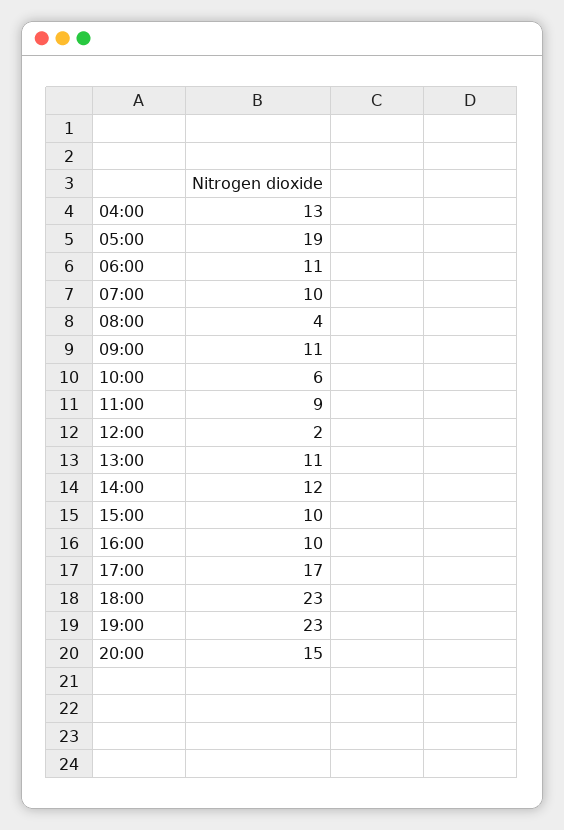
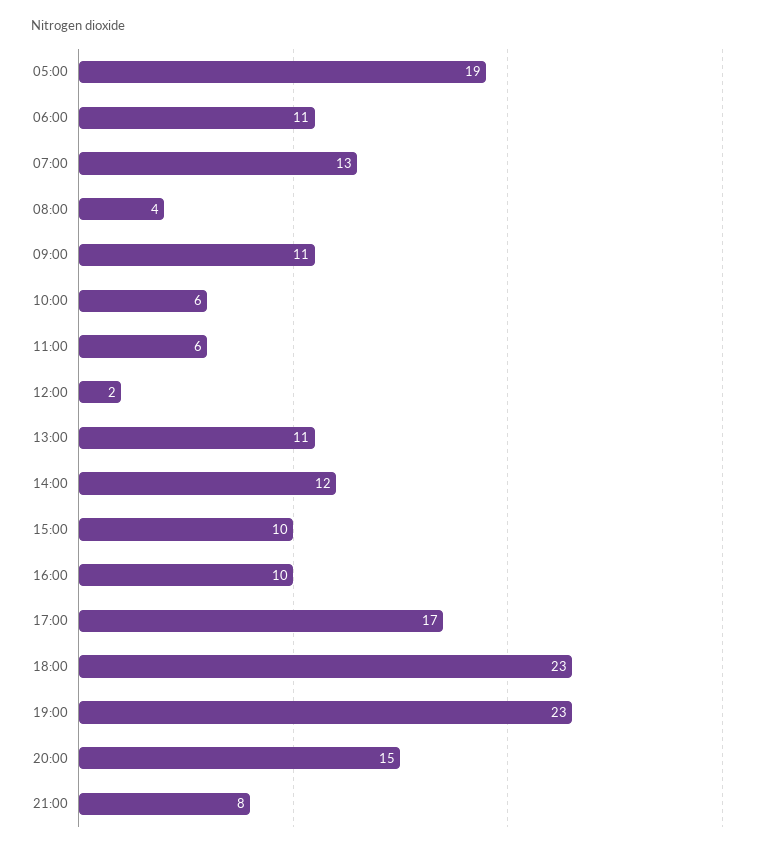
04:00: 13 -> none
07:00: 10 -> 13
11:00: 9 -> 6
21:00: none -> 8

